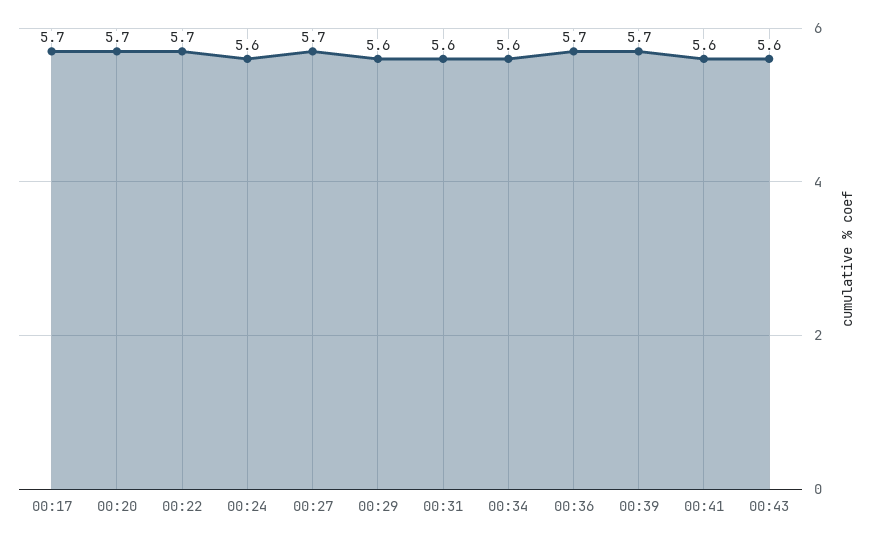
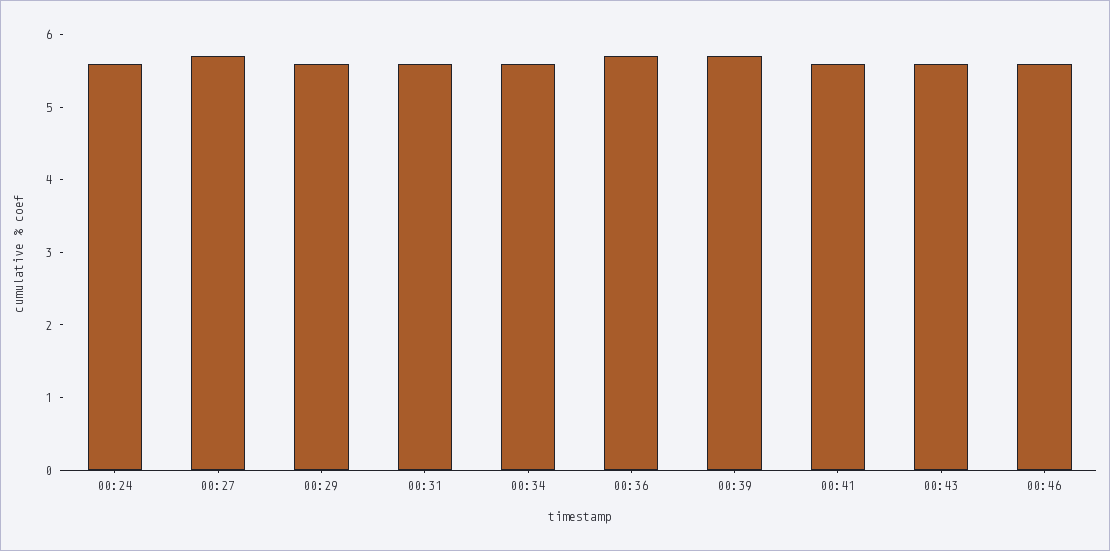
00:17: 5.7 -> none
00:20: 5.7 -> none
00:22: 5.7 -> none
00:46: none -> 5.5

